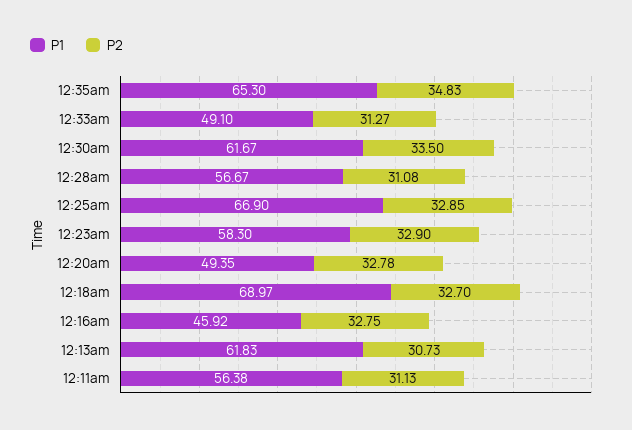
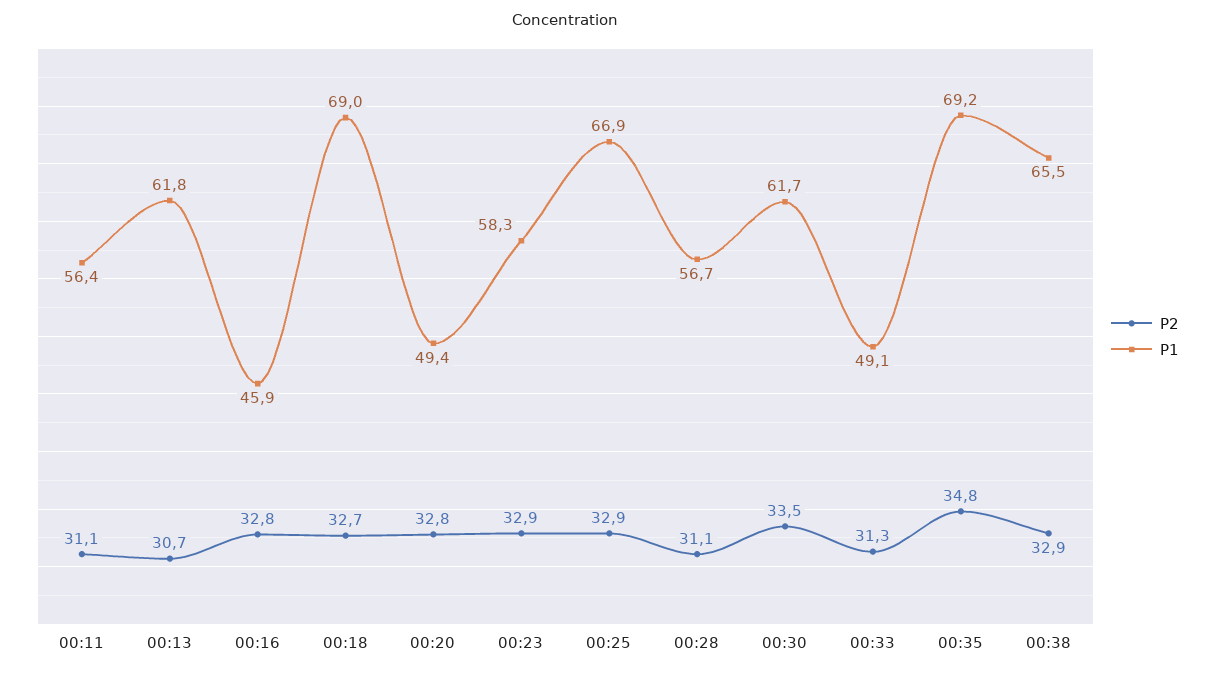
P1, 12:35am: 65.3 -> 69.2
P2, 00:38: none -> 32.9
P1, 00:38: none -> 65.5

